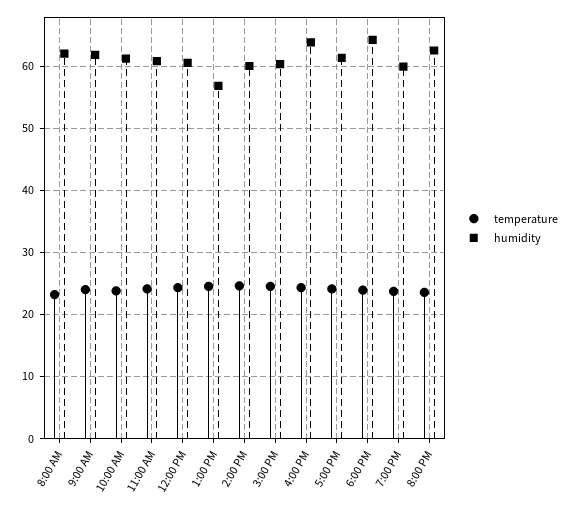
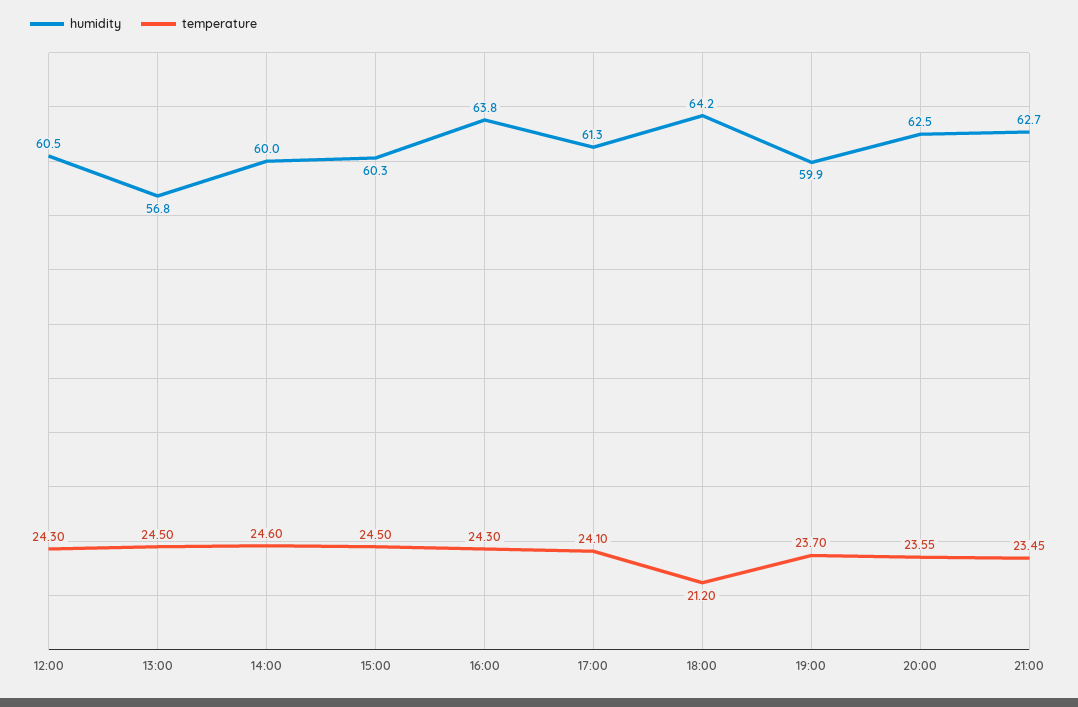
temperature, 8:00 AM: 23 -> none
humidity, 8:00 AM: 62 -> none
temperature, 9:00 AM: 24 -> none
humidity, 9:00 AM: 62 -> none
temperature, 10:00 AM: 24 -> none
humidity, 10:00 AM: 61 -> none
temperature, 11:00 AM: 24 -> none
humidity, 11:00 AM: 61 -> none
temperature, 6:00 PM: 24 -> 21.2
humidity, 21:00: none -> 62.7
temperature, 21:00: none -> 23.45

